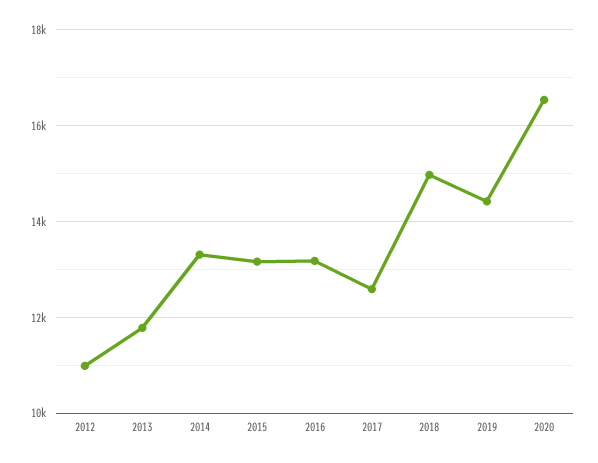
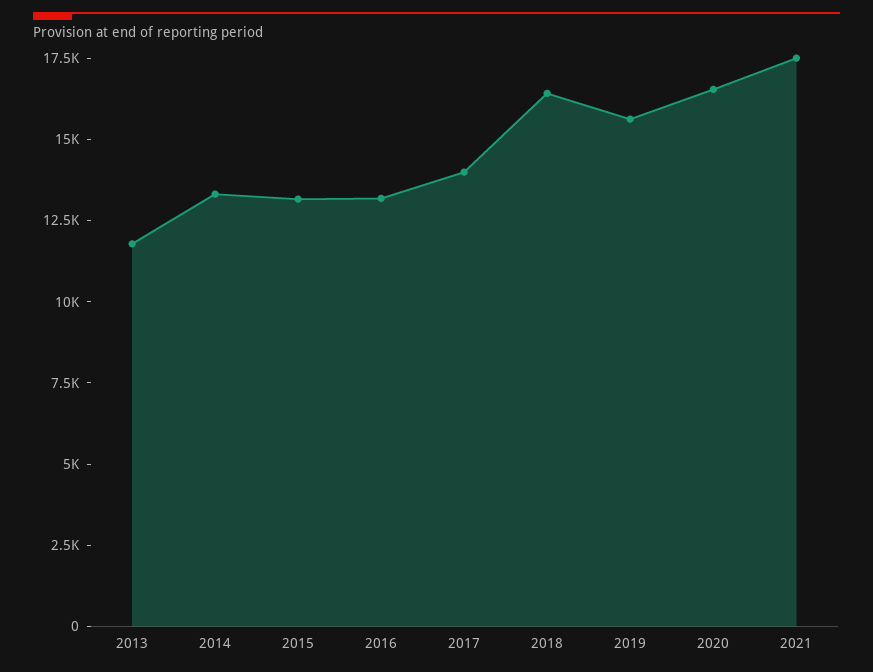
2012: 11000 -> none
2017: 12600 -> 14000
2018: 15000 -> 16500
2019: 14400 -> 15500
2021: none -> 17500

